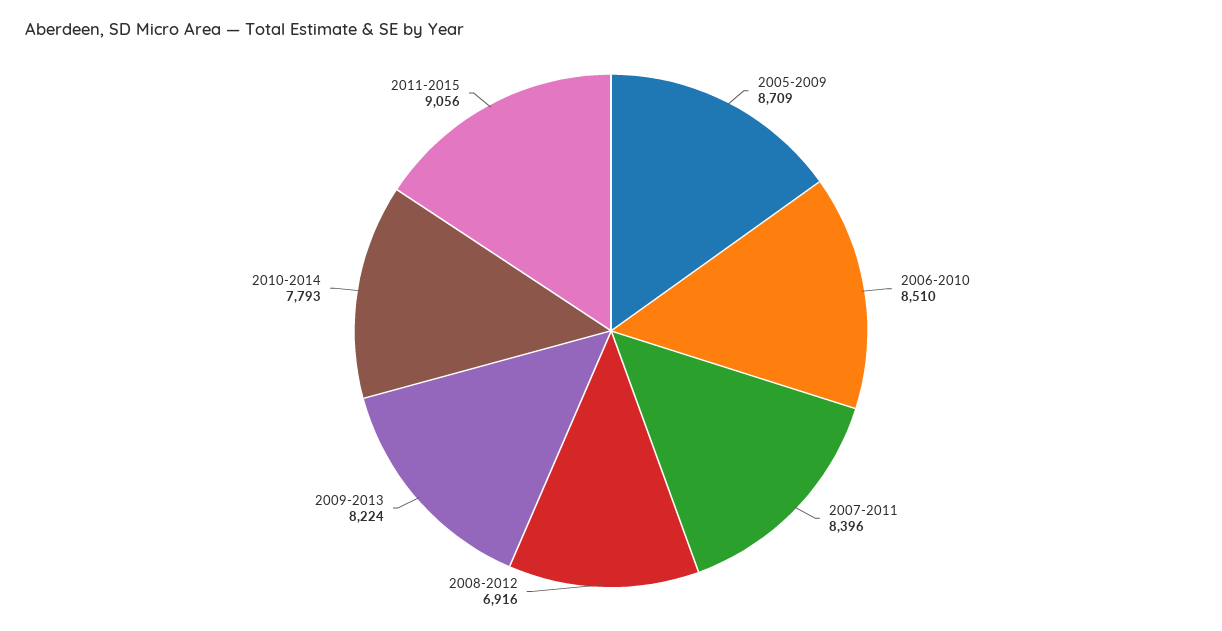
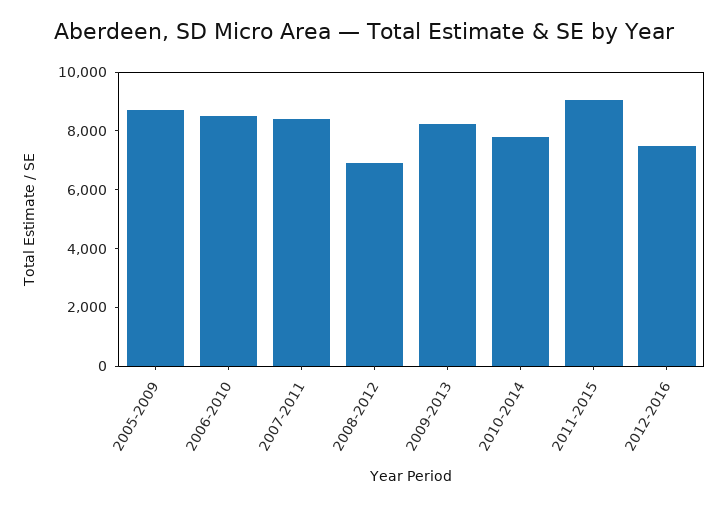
2012-2016: none -> 7500

